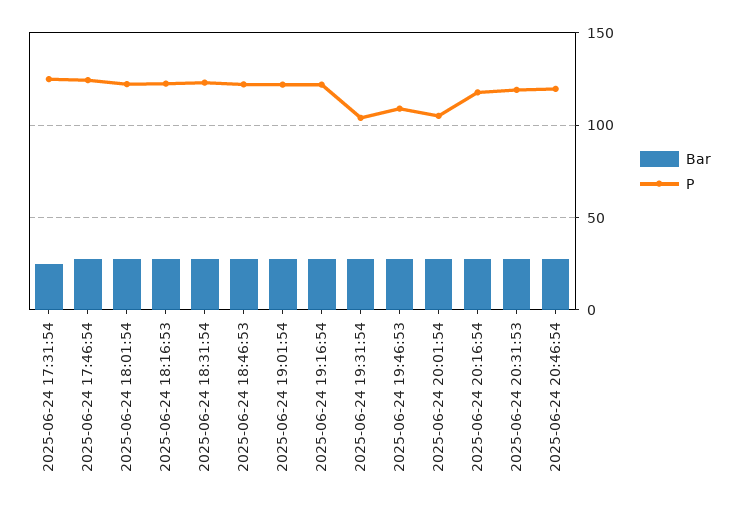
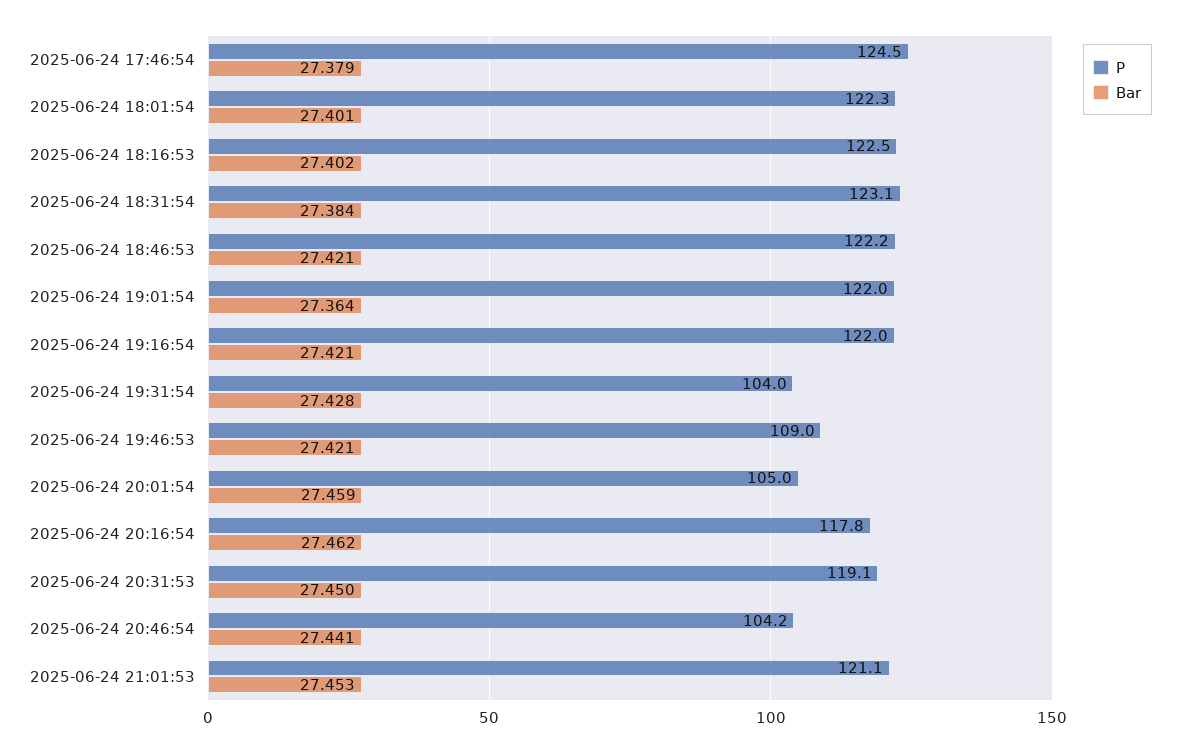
Bar, 2025-06-24 17:31:54: 25 -> none
P, 2025-06-24 17:31:54: 125 -> none
P, 2025-06-24 20:46:54: 120 -> 104.2
P, 2025-06-24 21:01:53: none -> 121.1
Bar, 2025-06-24 21:01:53: none -> 27.453

